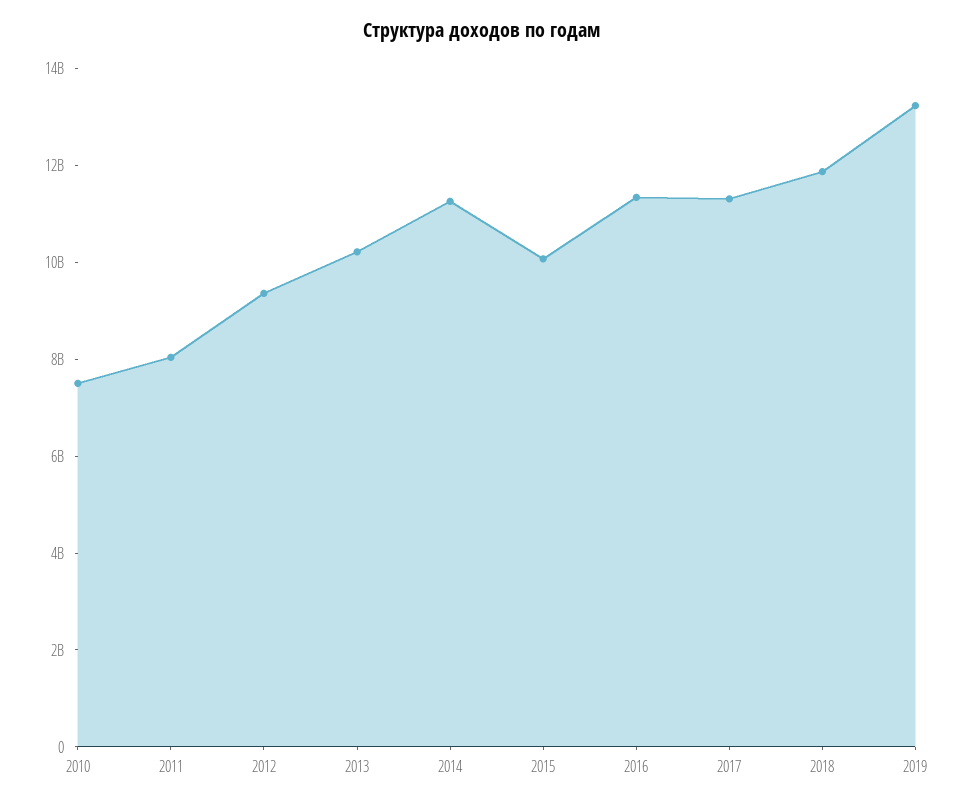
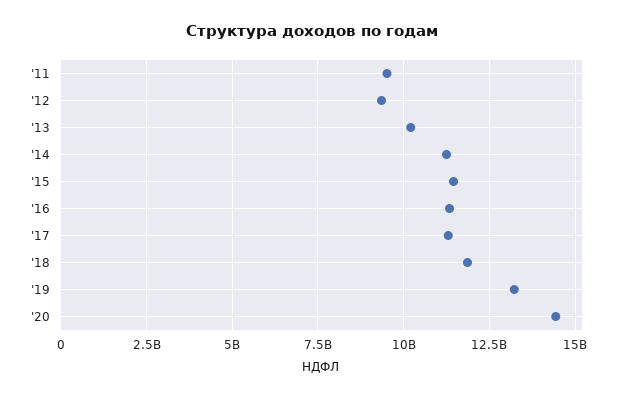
2010: 7500000000 -> none
2011: 8000000000 -> 9500000000
2015: 10000000000 -> 11500000000
'20: none -> 14500000000

